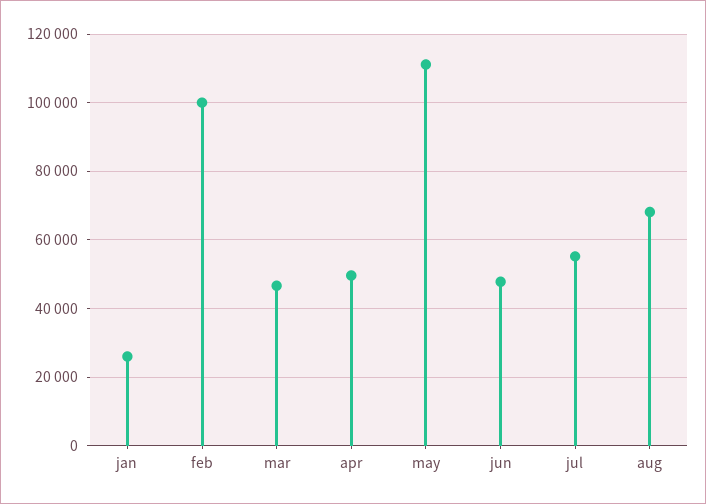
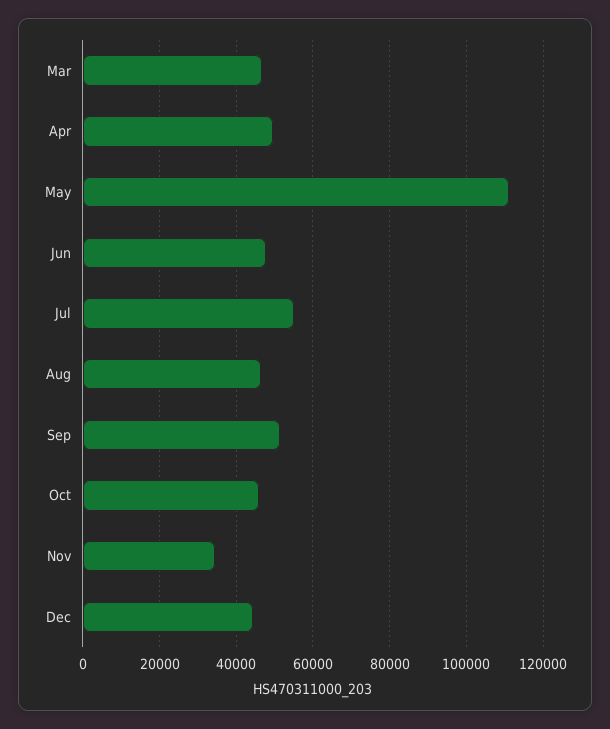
jan: 26000 -> none
feb: 100000 -> none
aug: 68000 -> 46000
Sep: none -> 52000
Oct: none -> 46000
Nov: none -> 34000
Dec: none -> 44000

